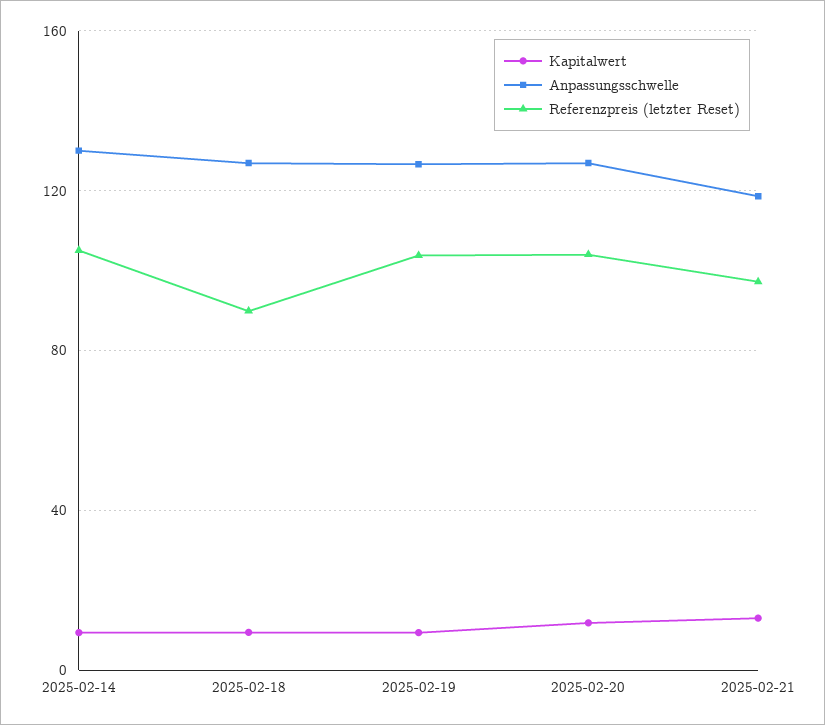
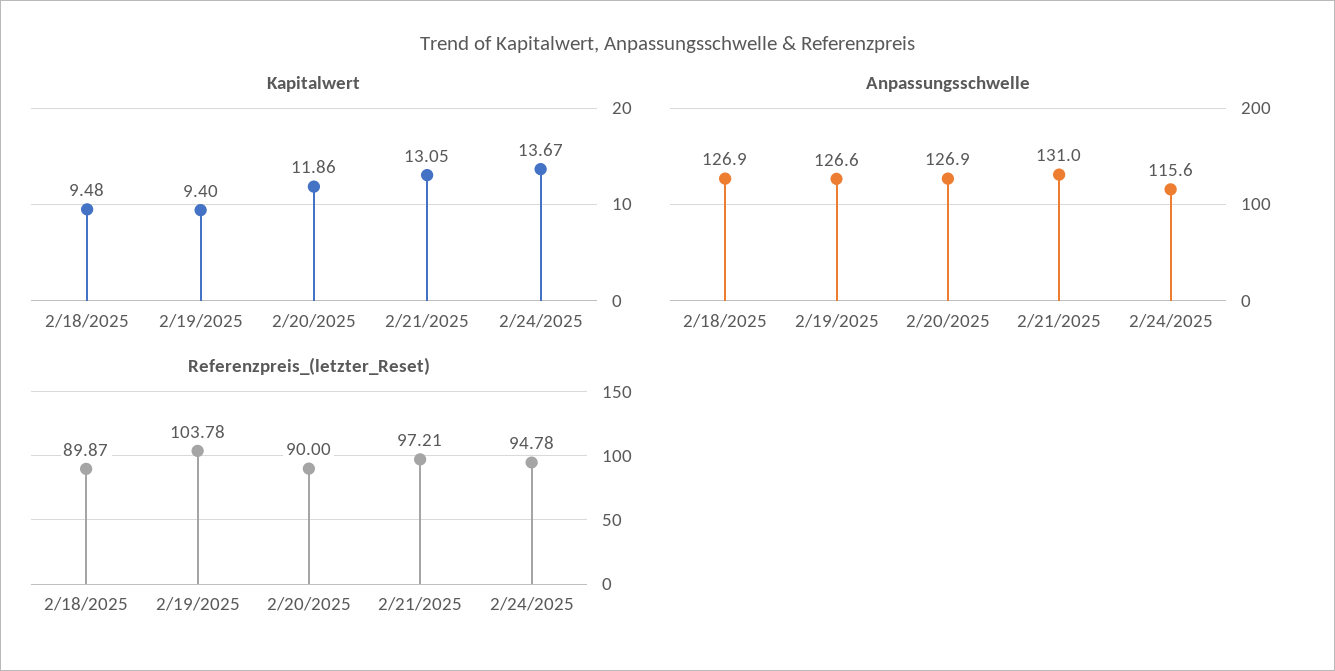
Kapitalwert, 2025-02-14: 10 -> none
Anpassungsschwelle, 2025-02-14: 130 -> none
Referenzpreis (letzter Reset), 2025-02-14: 105 -> none
Referenzpreis (letzter Reset), 2025-02-20: 105 -> 90
Anpassungsschwelle, 2025-02-21: 120 -> 131
Kapitalwert, 2/24/2025: none -> 13.67
Anpassungsschwelle, 2/24/2025: none -> 115.6
Referenzpreis (letzter Reset), 2/24/2025: none -> 94.78

